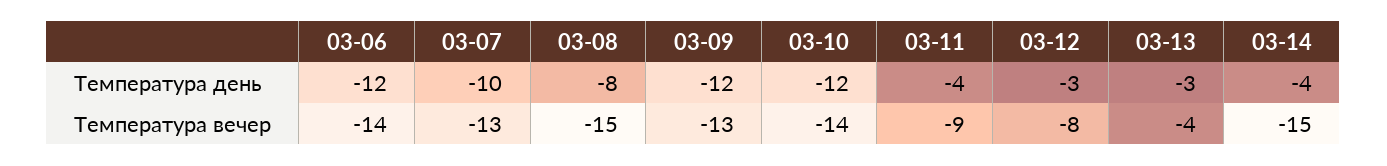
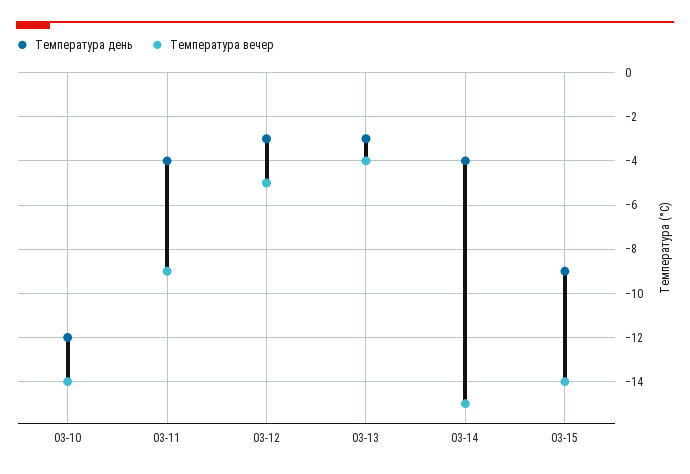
Температура день, 03-06: -12 -> none
Температура день, 03-07: -10 -> none
Температура день, 03-08: -8 -> none
Температура день, 03-09: -12 -> none
Температура вечер, 03-06: -14 -> none
Температура вечер, 03-07: -13 -> none
Температура вечер, 03-08: -15 -> none
Температура вечер, 03-09: -13 -> none
Температура вечер, 03-12: -8 -> -5
Температура день, 03-15: none -> -9
Температура вечер, 03-15: none -> -14

